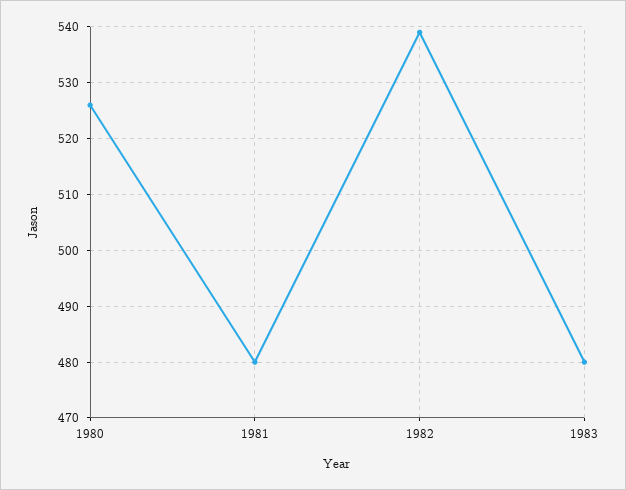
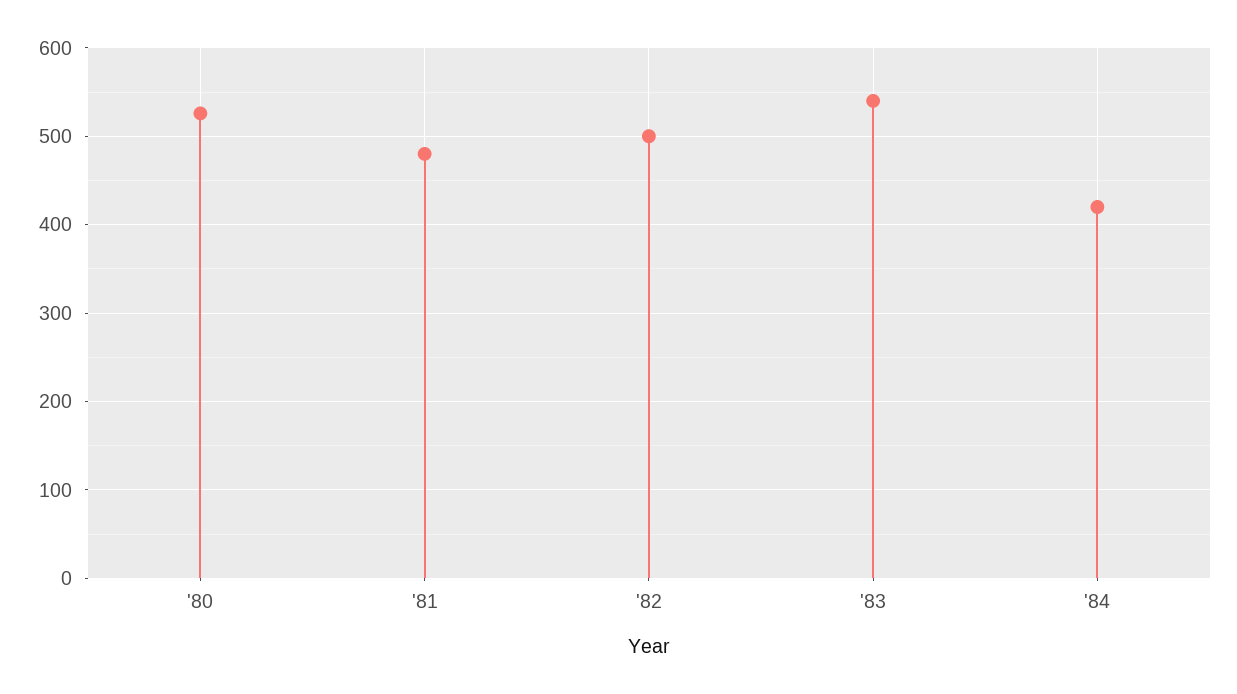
1982: 540 -> 500
1983: 480 -> 540
'84: none -> 420

